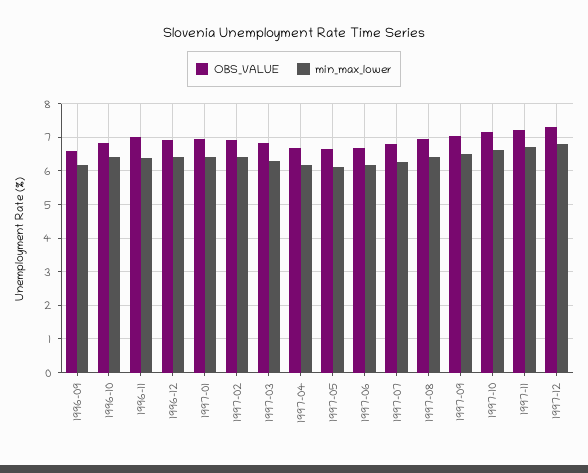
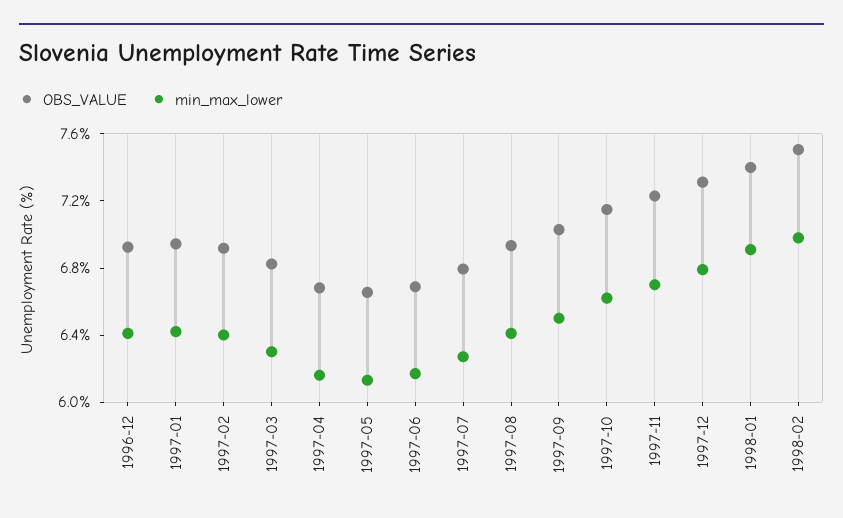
OBS_VALUE, 1996-09: 6.6 -> none
min_max_lower, 1996-09: 6.2 -> none
OBS_VALUE, 1996-10: 6.8 -> none
min_max_lower, 1996-10: 6.4 -> none
OBS_VALUE, 1996-11: 7 -> none
min_max_lower, 1996-11: 6.4 -> none
OBS_VALUE, 1998-01: none -> 7.4
min_max_lower, 1998-01: none -> 6.9
OBS_VALUE, 1998-02: none -> 7.5
min_max_lower, 1998-02: none -> 7

